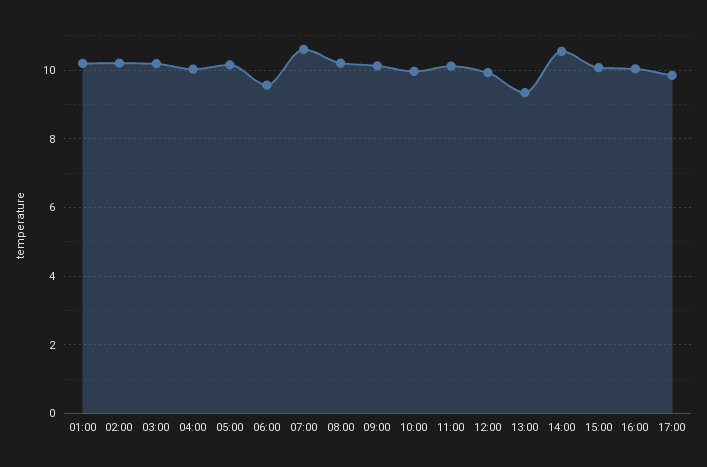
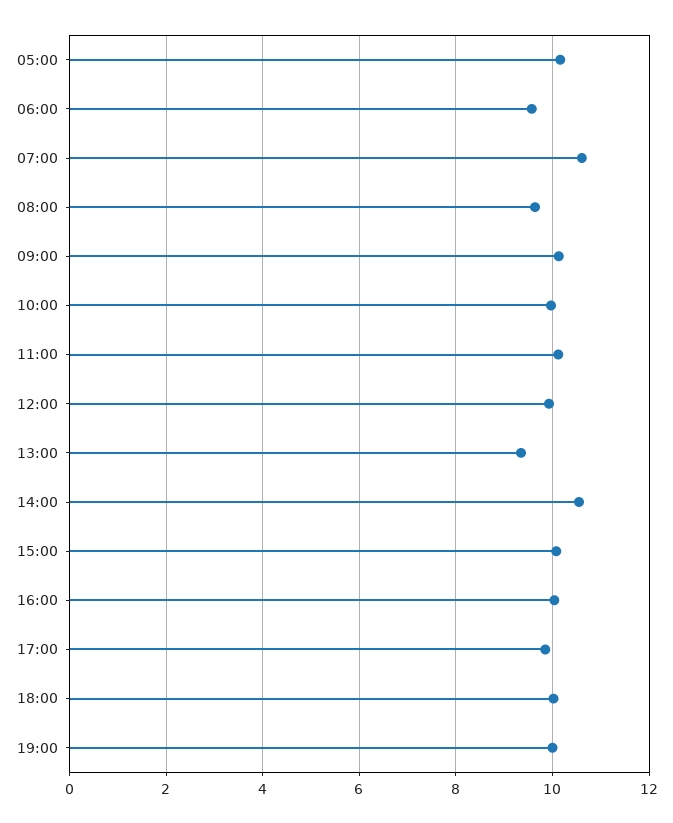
01:00: 10.2 -> none
02:00: 10.2 -> none
03:00: 10.2 -> none
04:00: 10 -> none
08:00: 10.2 -> 9.6
18:00: none -> 10
19:00: none -> 10

